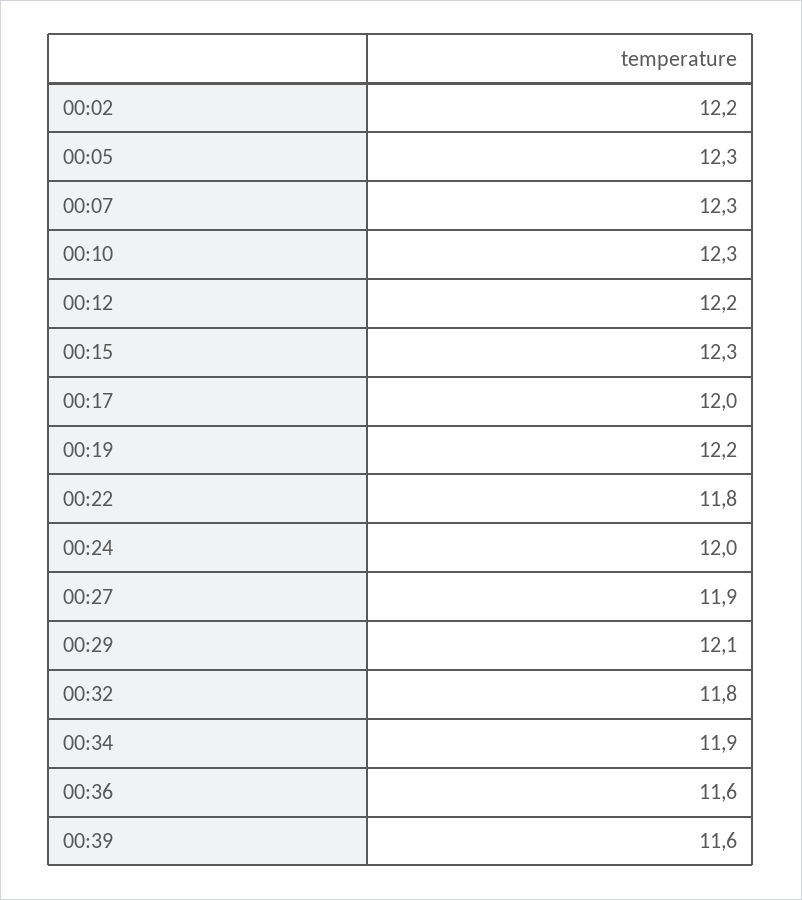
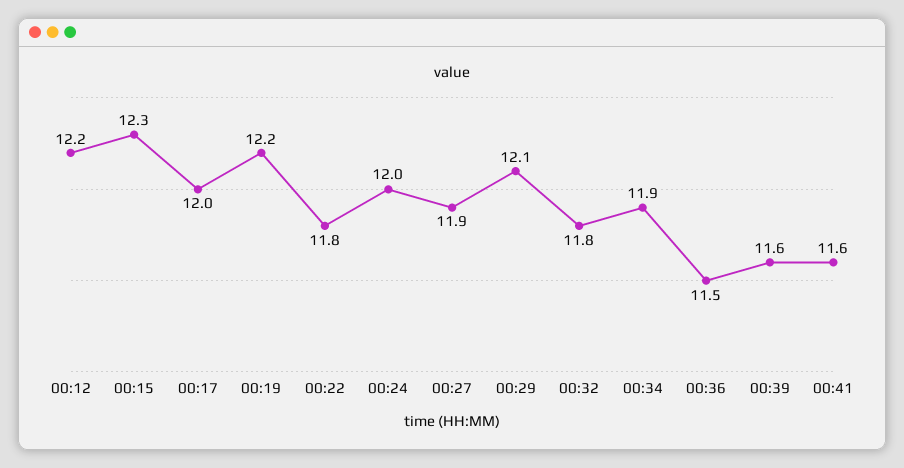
00:02: 12.2 -> none
00:05: 12.3 -> none
00:07: 12.3 -> none
00:10: 12.3 -> none
00:36: 11.6 -> 11.5
00:41: none -> 11.6

